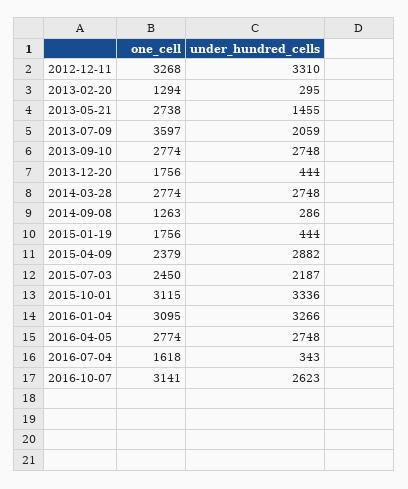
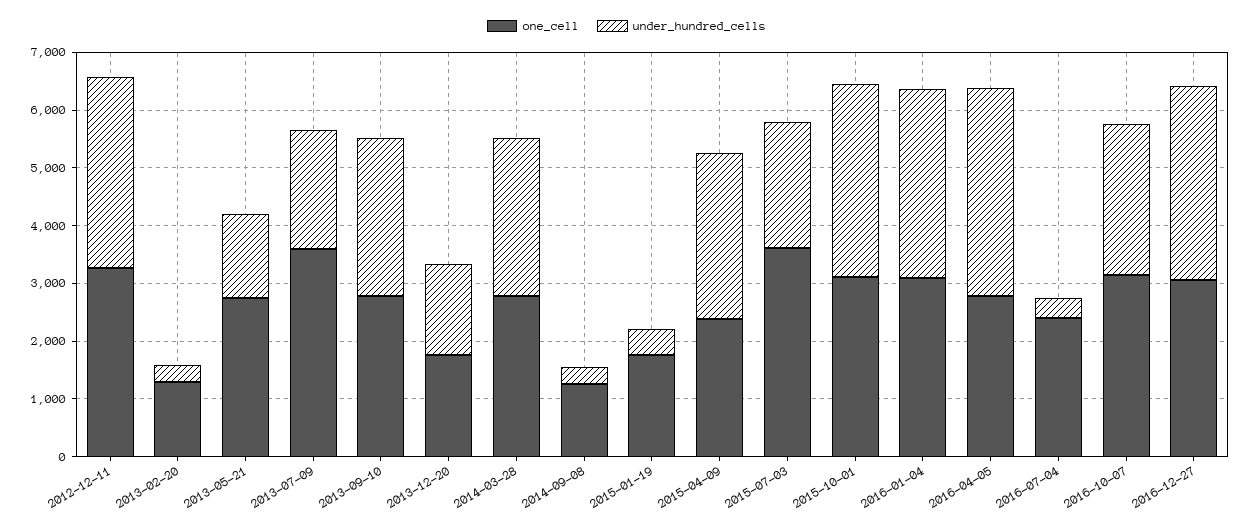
under_hundred_cells, 2013-12-20: 444 -> 1600
one_cell, 2015-07-03: 2450 -> 3600
under_hundred_cells, 2016-04-05: 2748 -> 3600
one_cell, 2016-07-04: 1618 -> 2400
one_cell, 2016-12-27: none -> 3000
under_hundred_cells, 2016-12-27: none -> 3400

